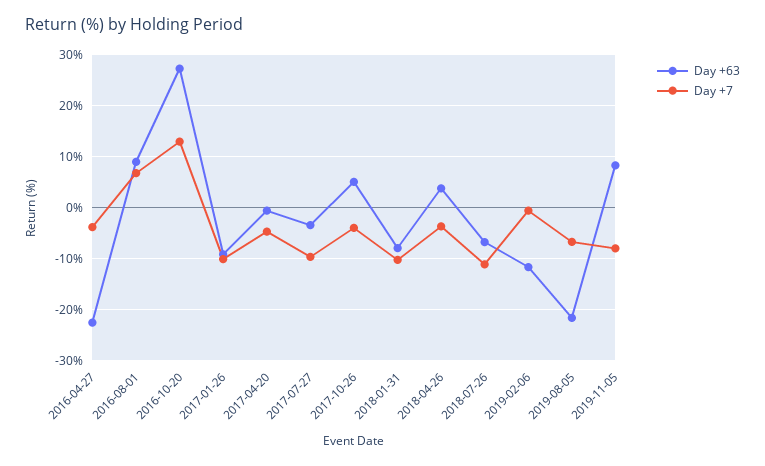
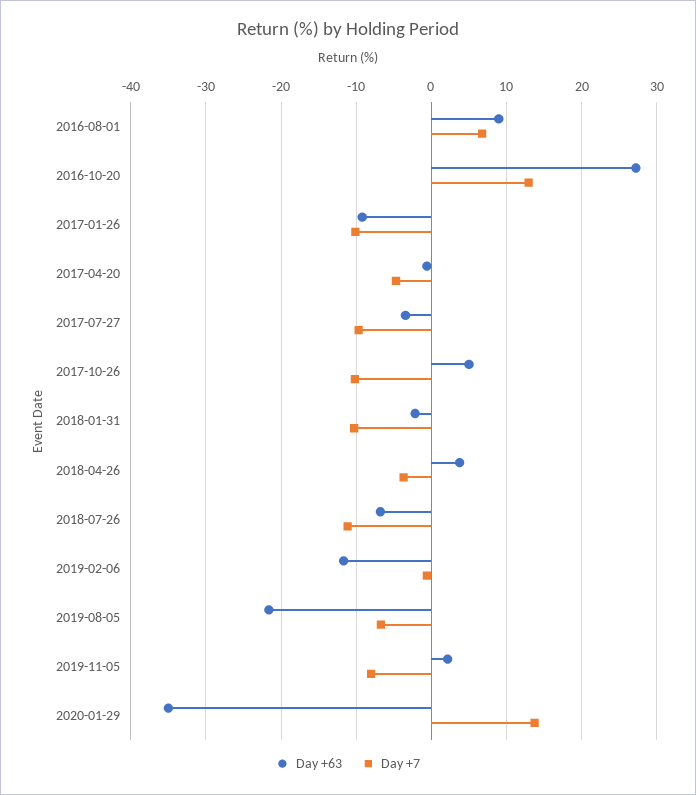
Day +63, 2016-04-27: -22 -> none
Day +7, 2016-04-27: -4 -> none
Day +7, 2017-10-26: -4 -> -10
Day +63, 2018-01-31: -8 -> -2
Day +63, 2019-11-05: 8 -> 2
Day +63, 2020-01-29: none -> -35
Day +7, 2020-01-29: none -> 14

